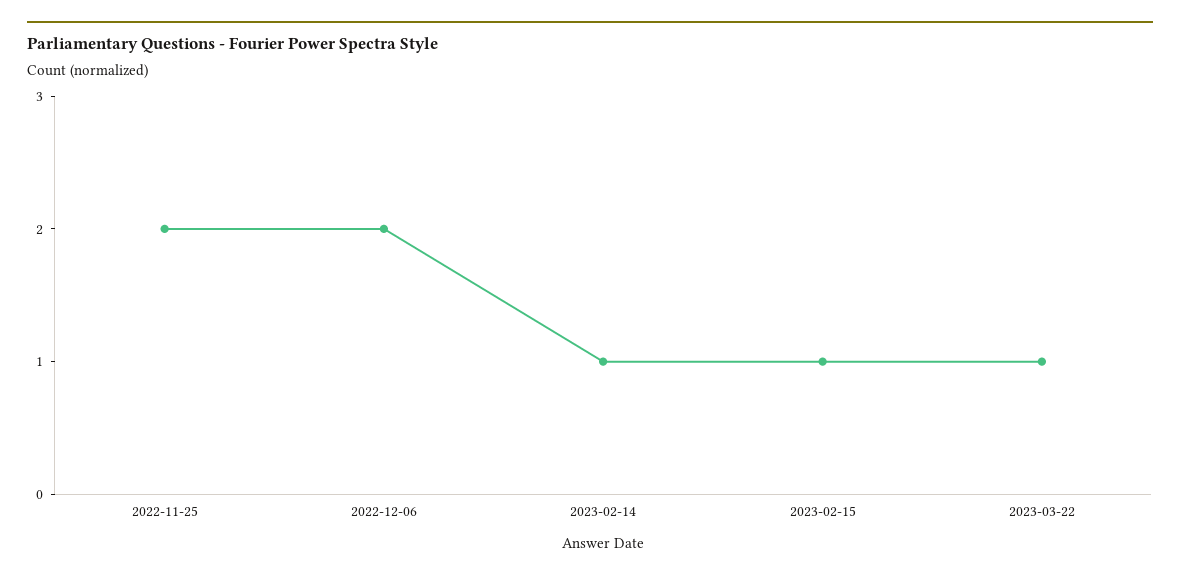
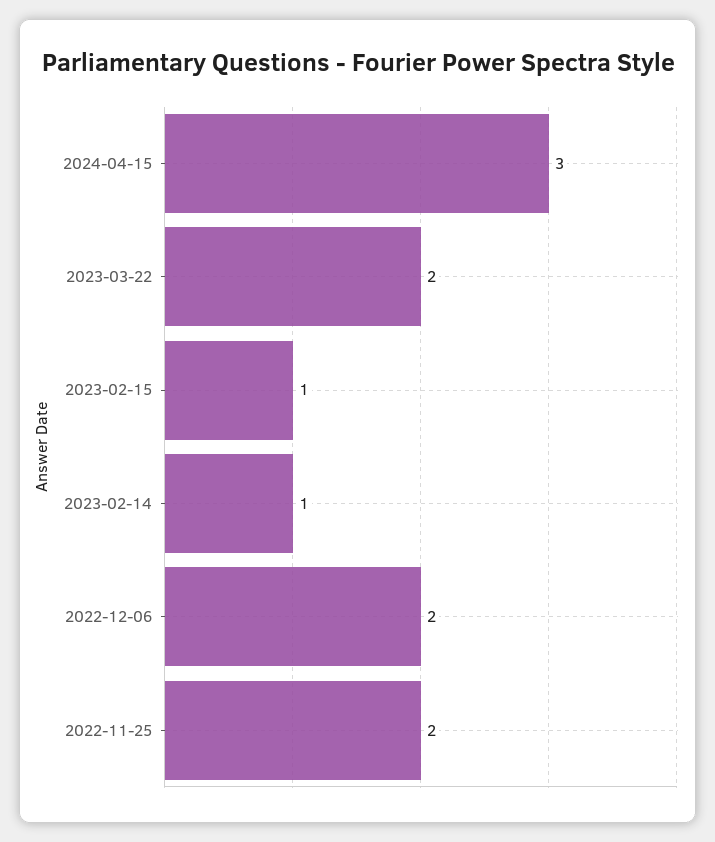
2023-03-22: 1 -> 2
2024-04-15: none -> 3

